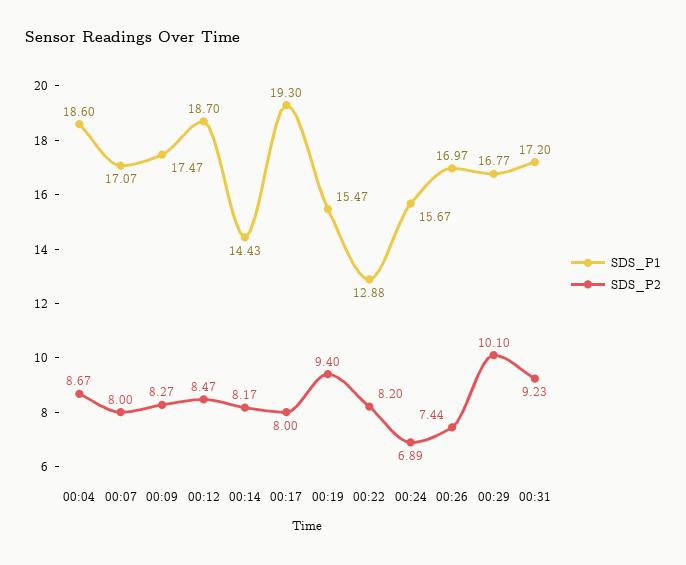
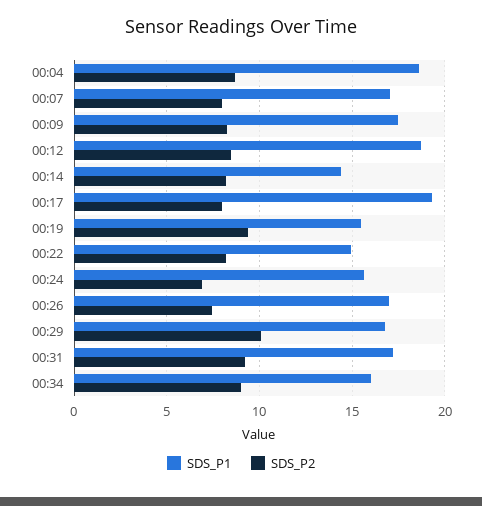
SDS_P1, 00:22: 12.88 -> 15
SDS_P1, 00:34: none -> 16
SDS_P2, 00:34: none -> 9

